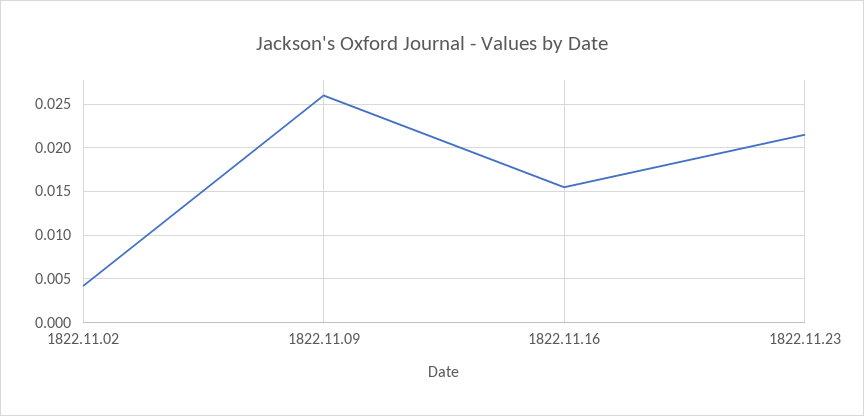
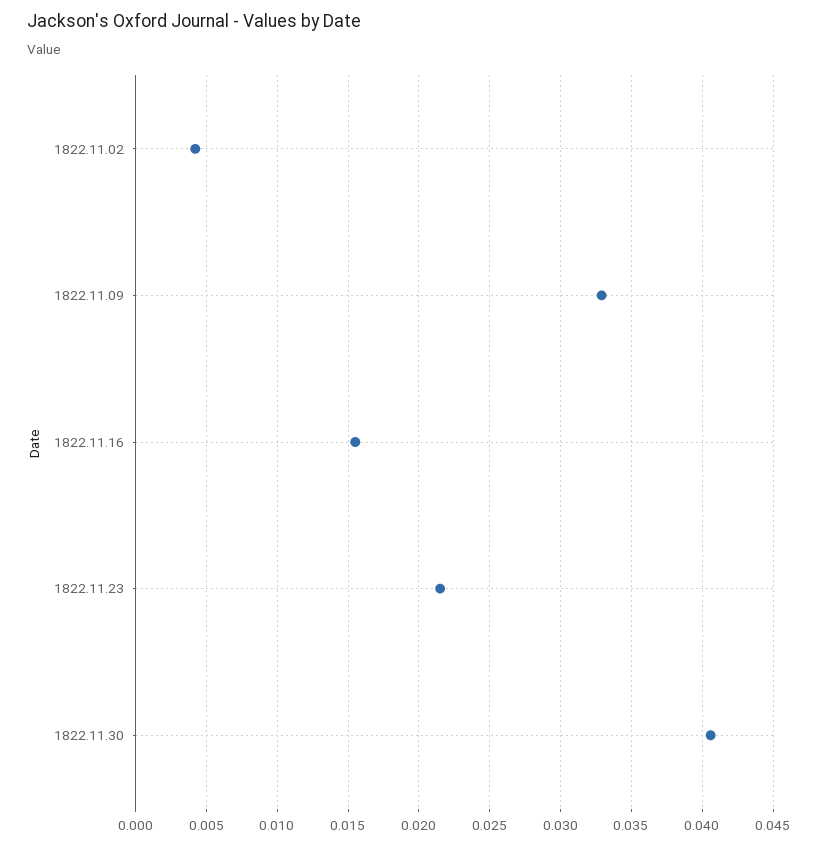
1822.11.09: 0.026 -> 0.033
1822.11.30: none -> 0.0405

